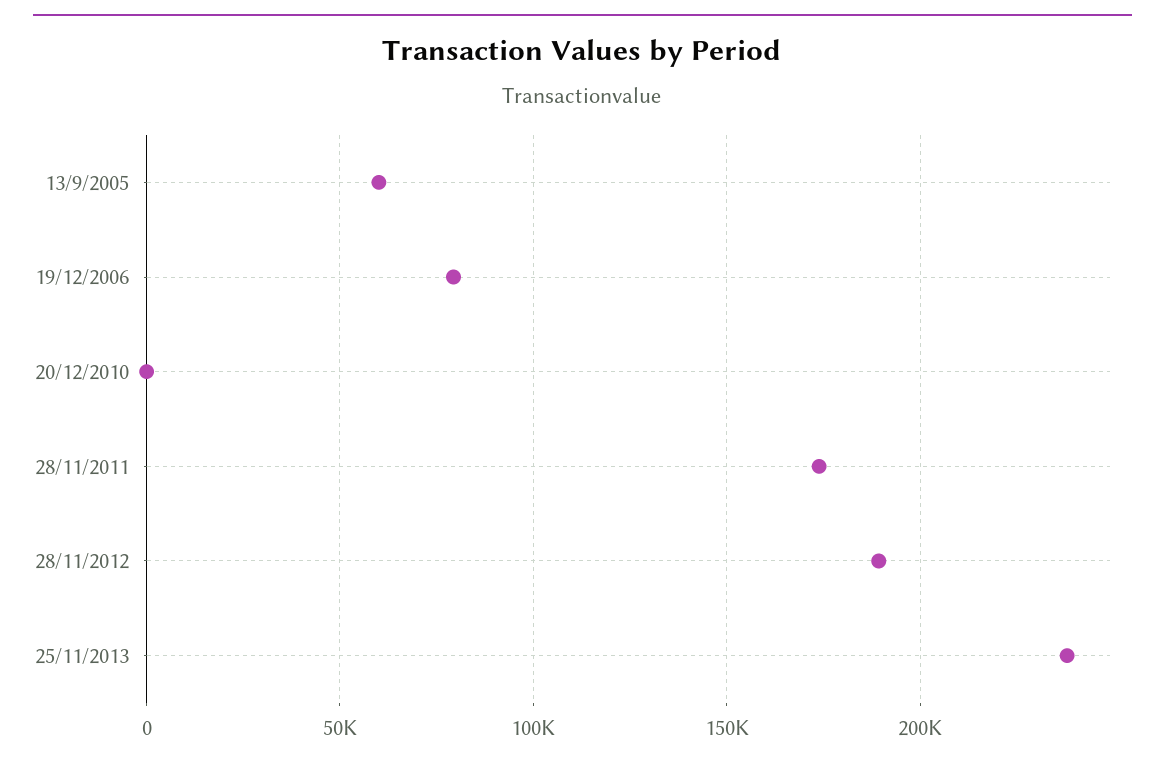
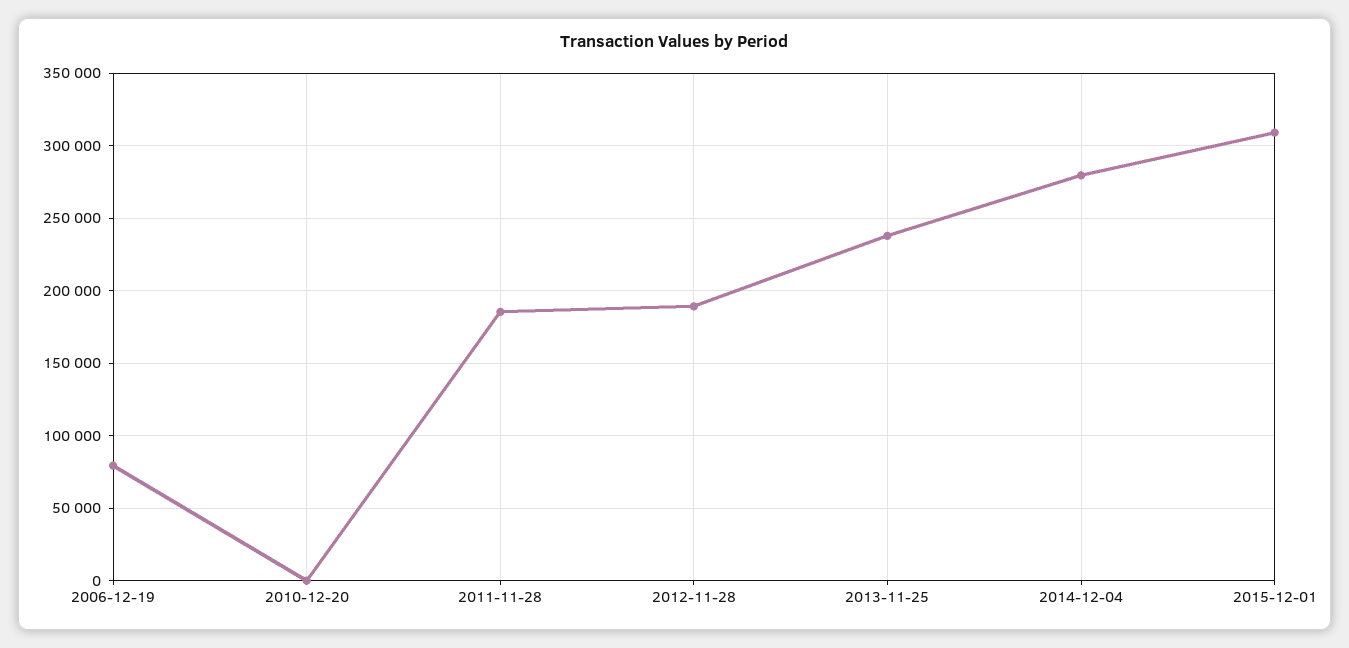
13/9/2005: 60000 -> none
28/11/2011: 175000 -> 185000
2014-12-04: none -> 280000
2015-12-01: none -> 310000

